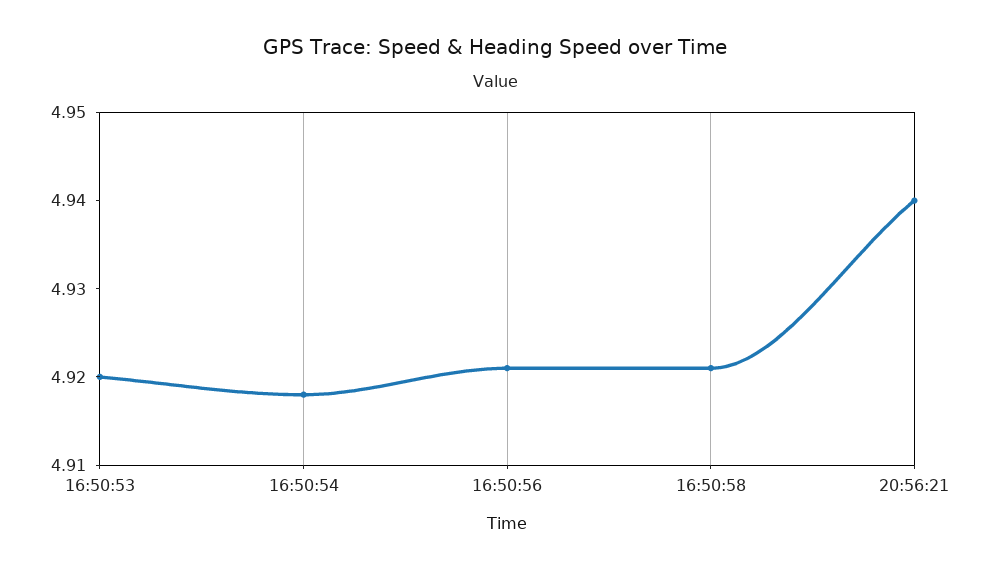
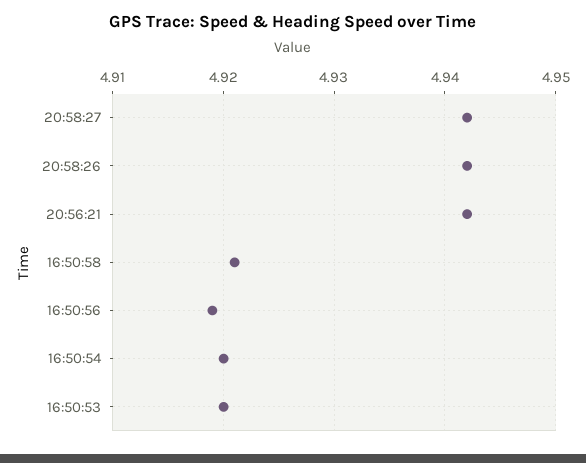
16:50:54: 4.918 -> 4.92
16:50:56: 4.921 -> 4.919
20:56:21: 4.94 -> 4.942
20:58:27: none -> 4.942
20:58:26: none -> 4.942

